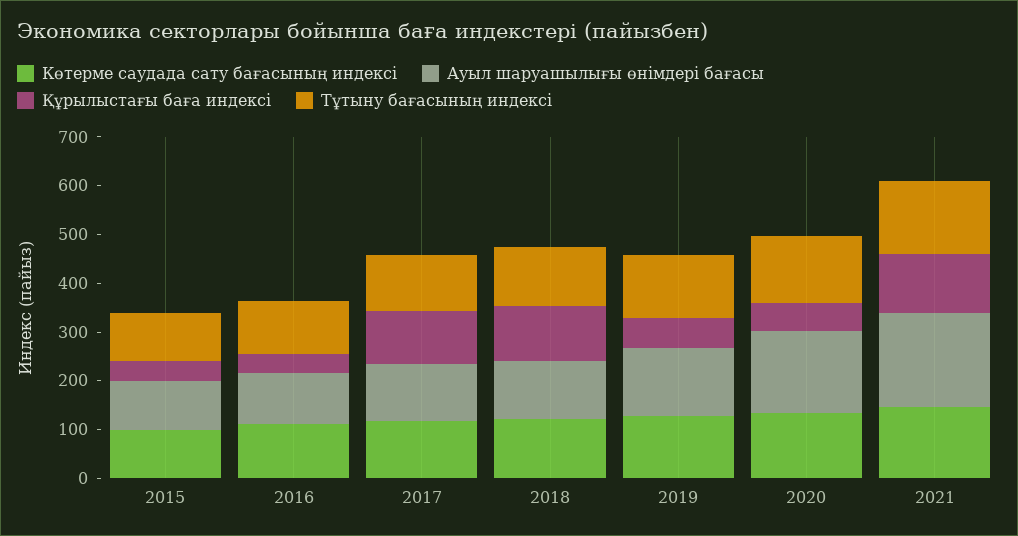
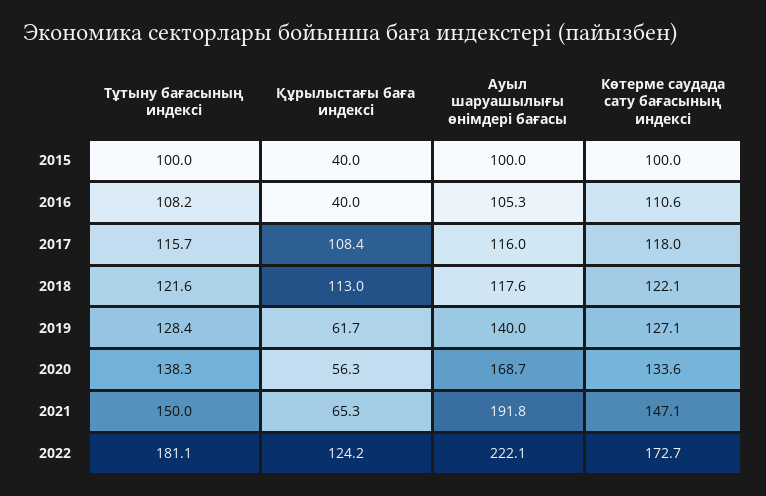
Құрылыстағы баға индексі, 2021: 120 -> 65.3
Тұтыну бағасының индексі, 2022: none -> 181.1
Құрылыстағы баға индексі, 2022: none -> 124.2
Ауыл шаруашылығы өнімдері бағасы, 2022: none -> 222.1
Көтерме саудада сату бағасының индексі, 2022: none -> 172.7

